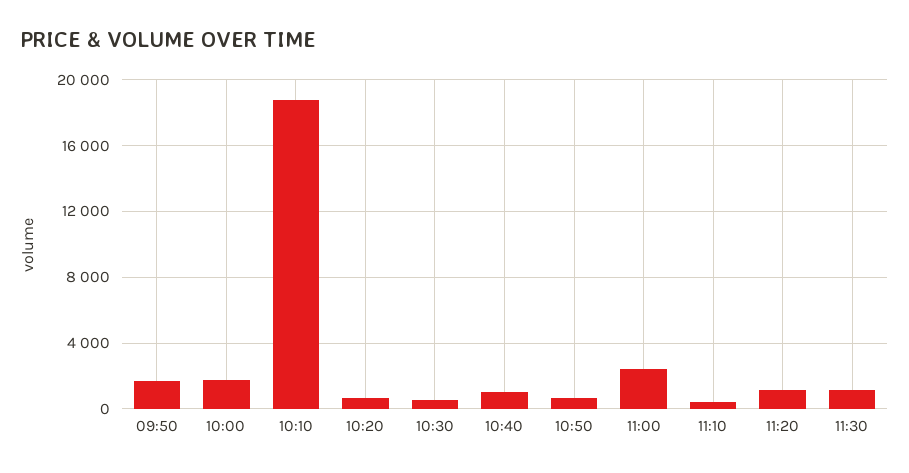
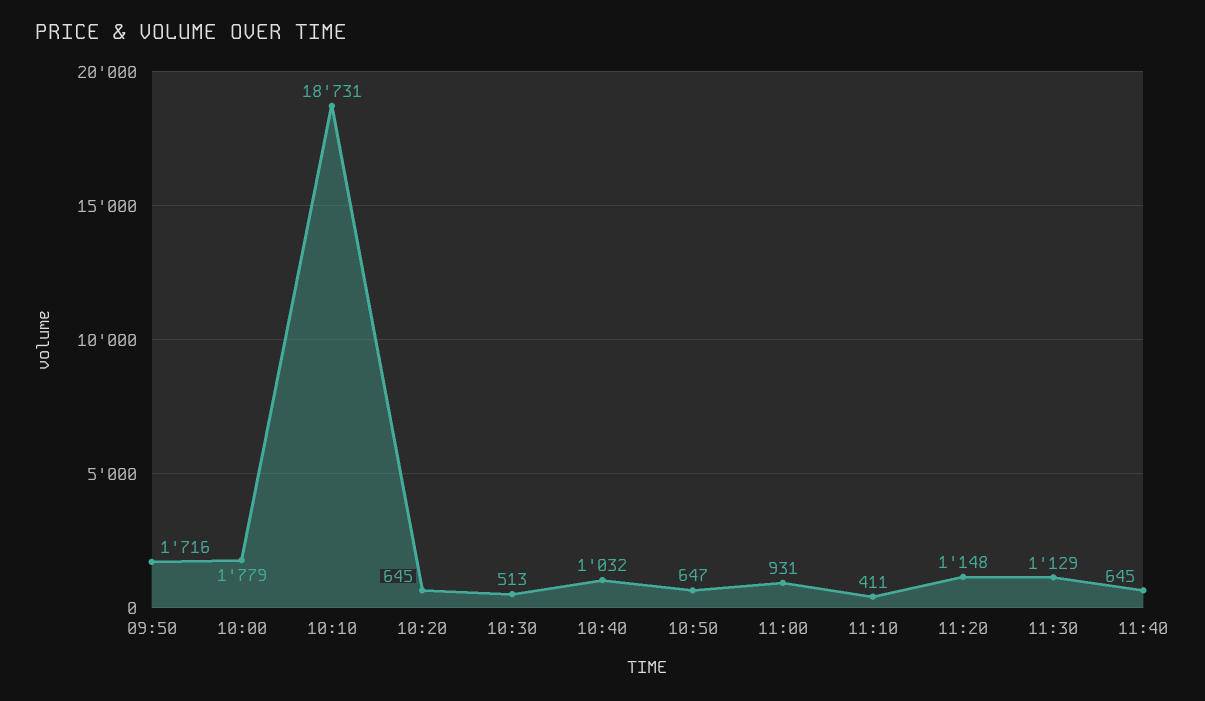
11:00: 2500 -> 931
11:40: none -> 645

